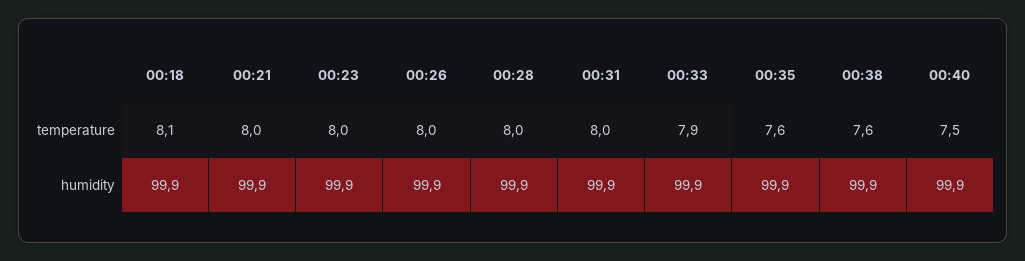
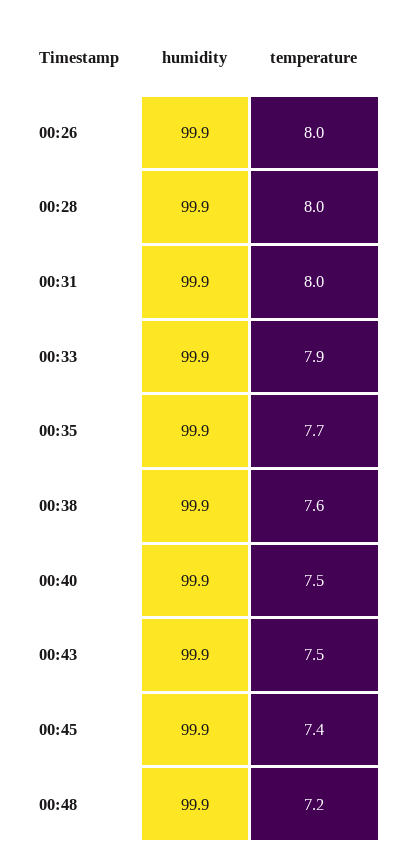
00:18, temperature: 8.1 -> none
00:21, temperature: 8 -> none
00:23, temperature: 8 -> none
00:35, temperature: 7.6 -> 7.7
00:18, humidity: 99.9 -> none
00:21, humidity: 99.9 -> none
00:23, humidity: 99.9 -> none
00:43, humidity: none -> 99.9
00:43, temperature: none -> 7.5
00:45, humidity: none -> 99.9
00:45, temperature: none -> 7.4
00:48, humidity: none -> 99.9
00:48, temperature: none -> 7.2

